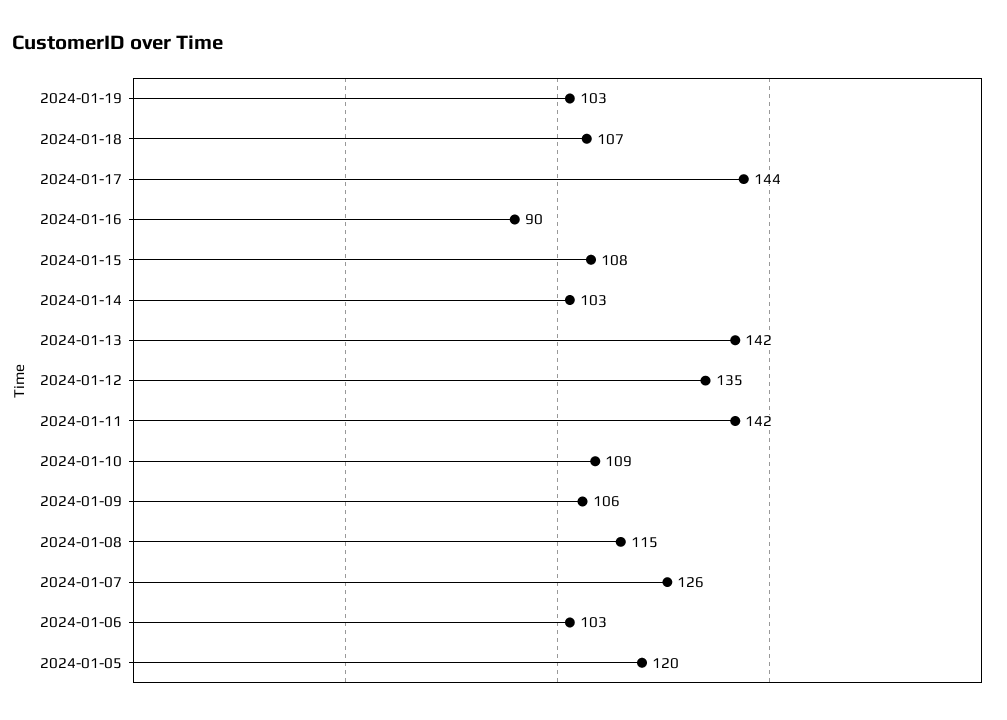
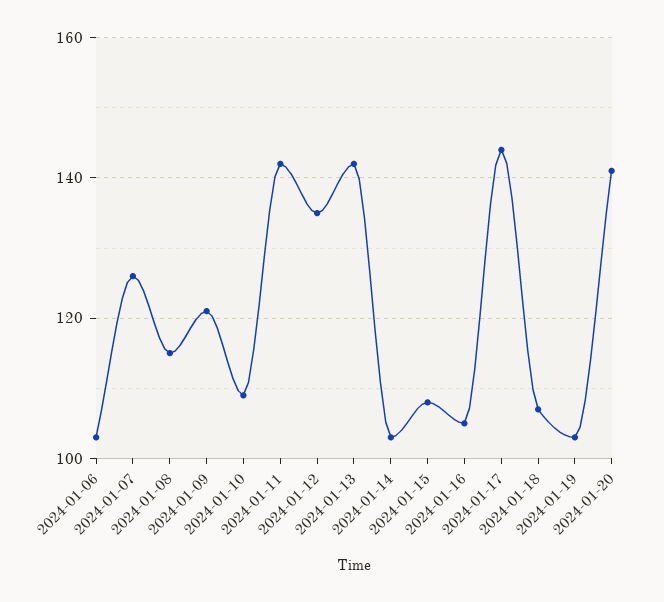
2024-01-16: 90 -> 105
2024-01-09: 106 -> 120
2024-01-05: 120 -> none
2024-01-20: none -> 140

